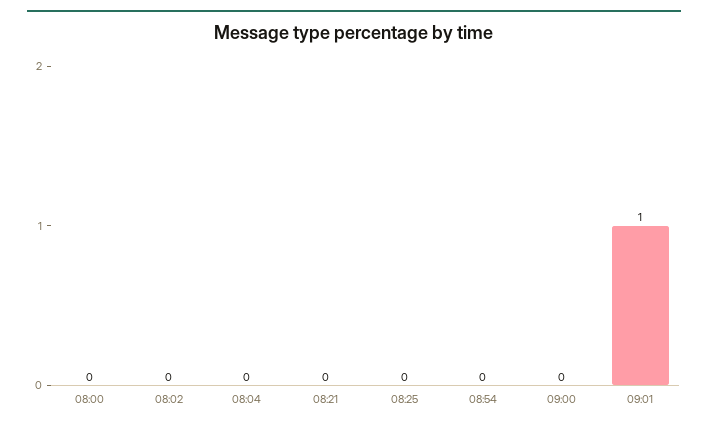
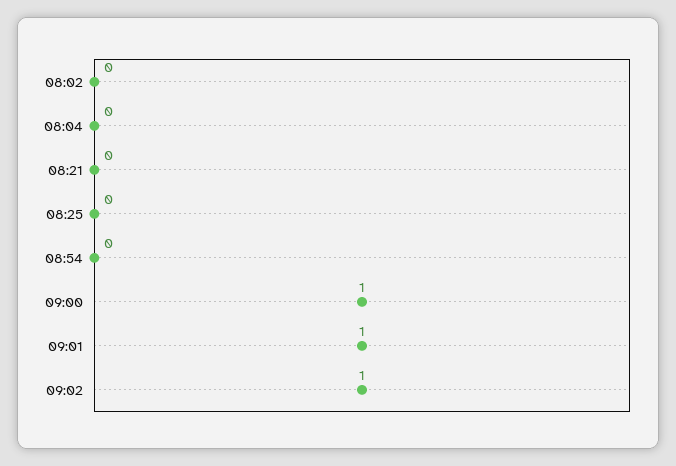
08:00: 0 -> none
09:00: 0 -> 1
09:02: none -> 1

